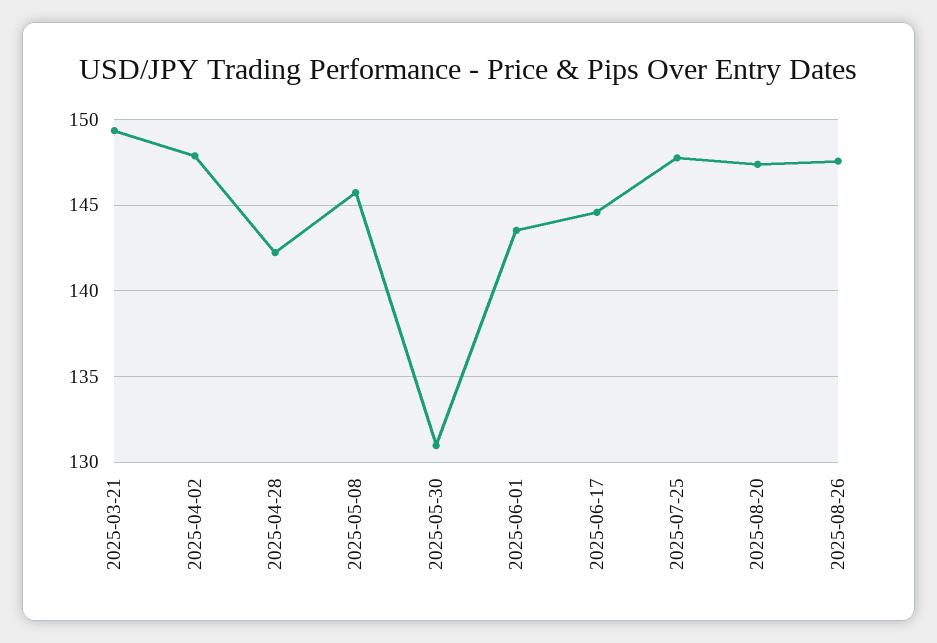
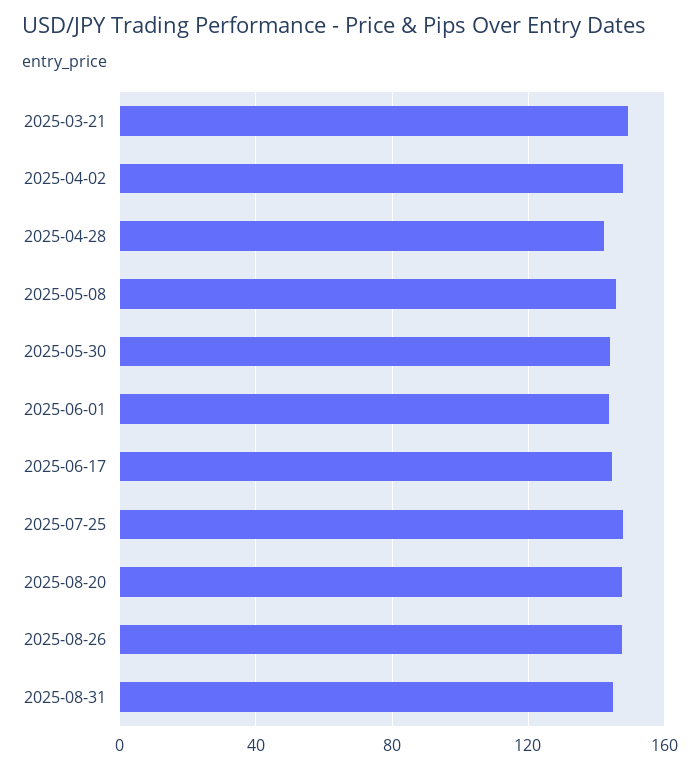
2025-05-30: 131 -> 145
2025-08-31: none -> 145

